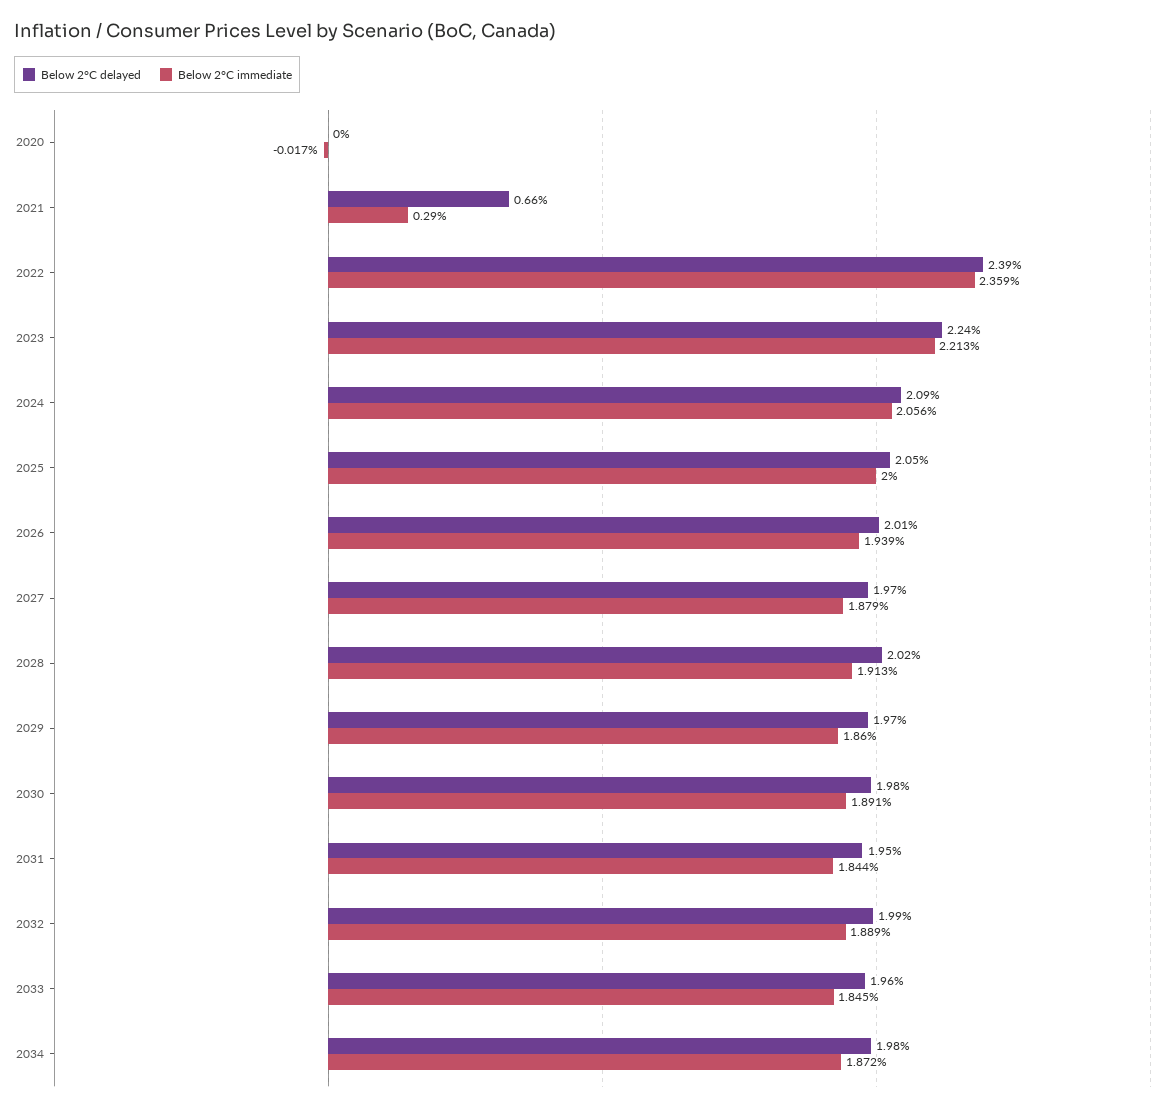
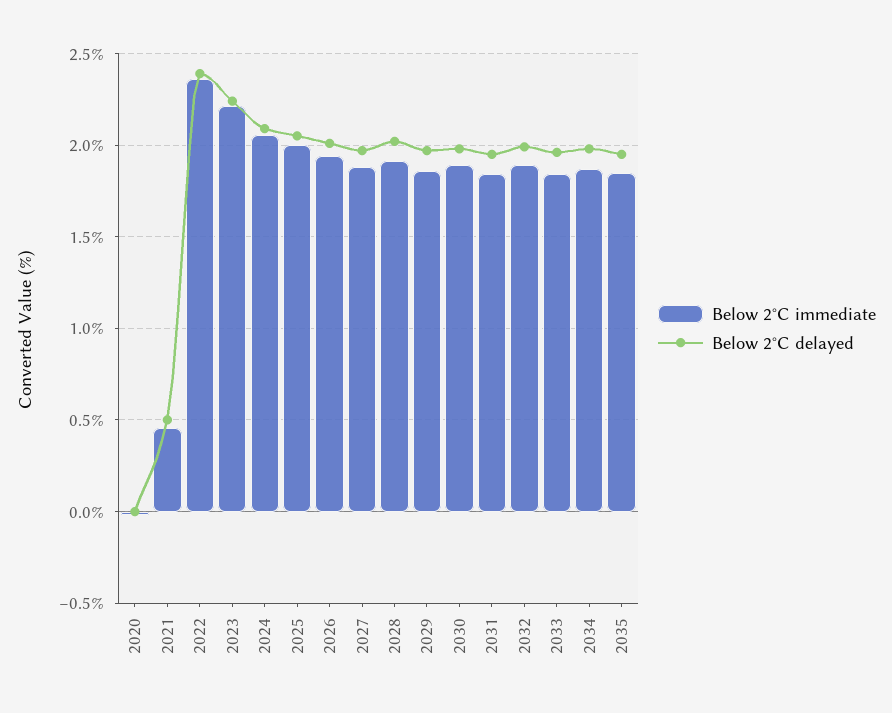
Below 2°C delayed, 2021: 0.66 -> 0.5
Below 2°C immediate, 2021: 0.29 -> 0.45
Below 2°C immediate, 2035: none -> 1.85
Below 2°C delayed, 2035: none -> 1.95

